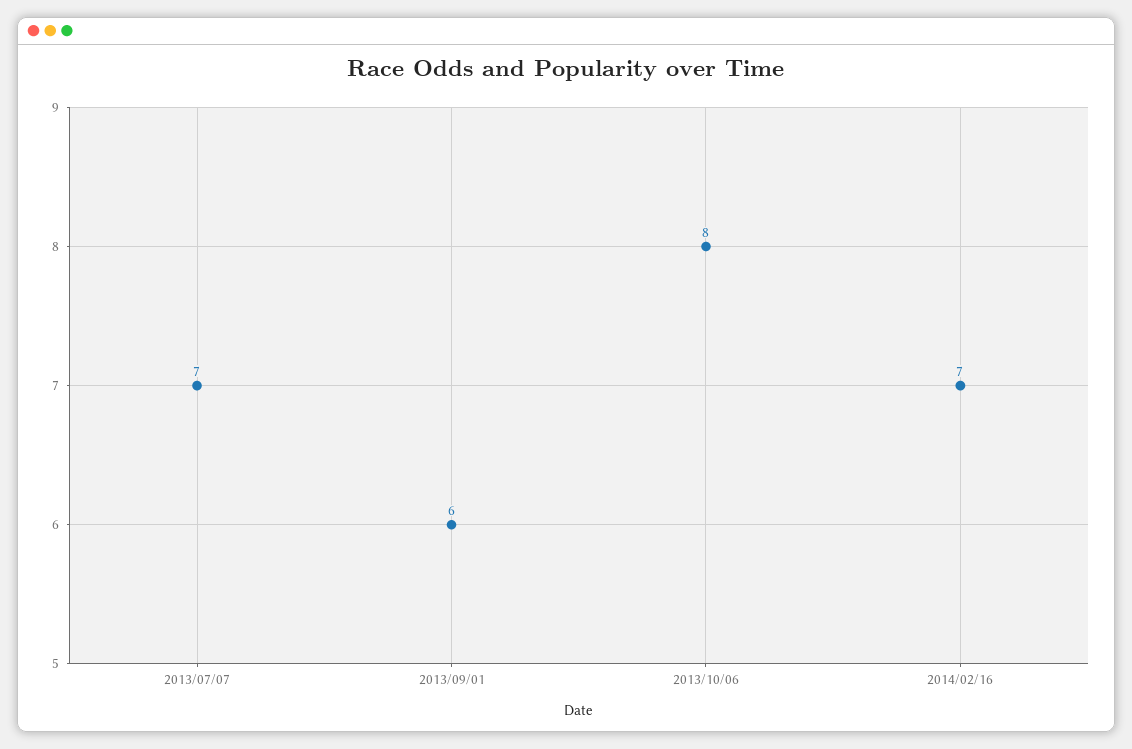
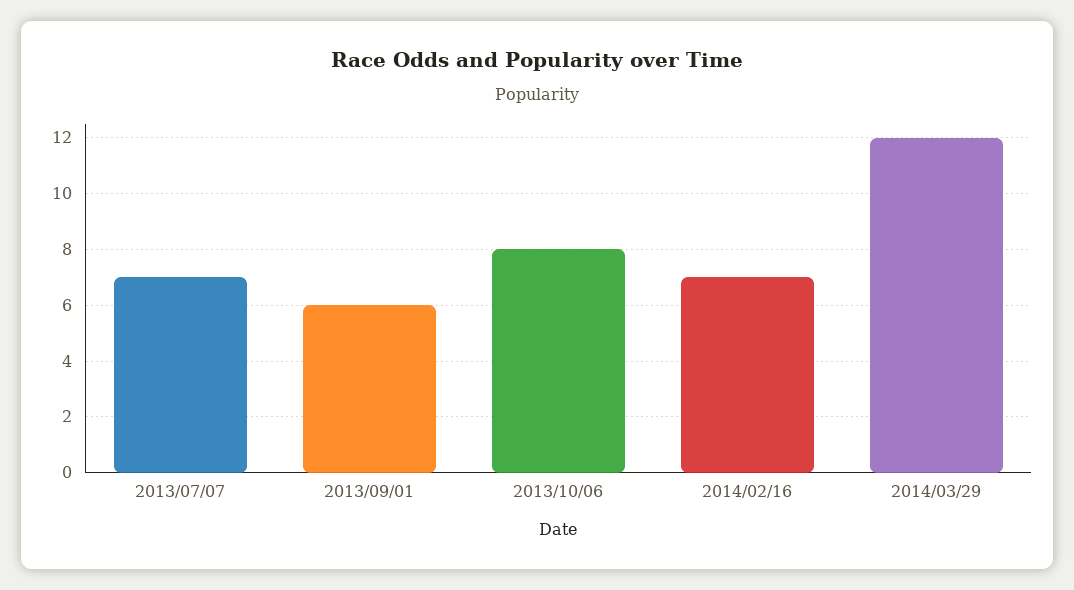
2014/03/29: none -> 12

